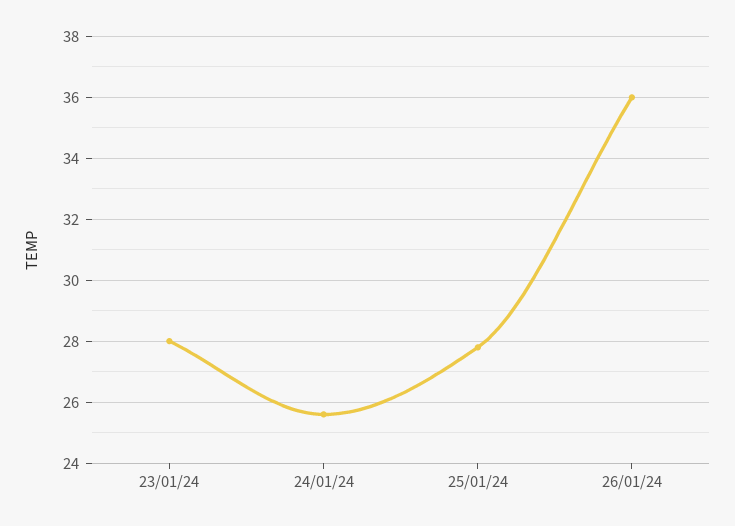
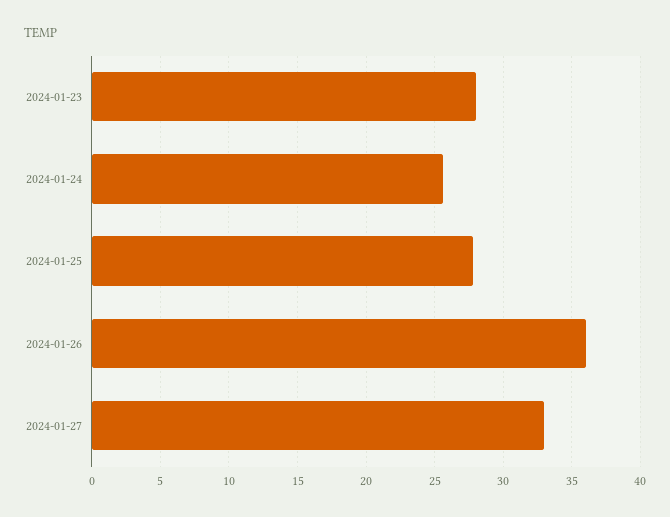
2024-01-27: none -> 33

